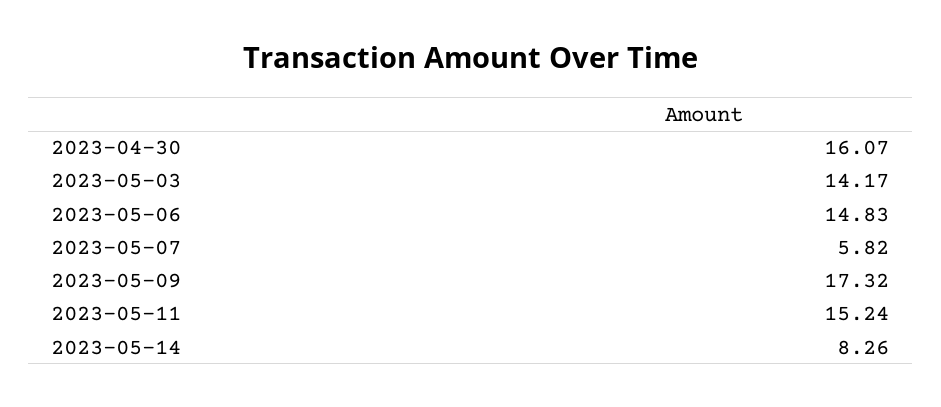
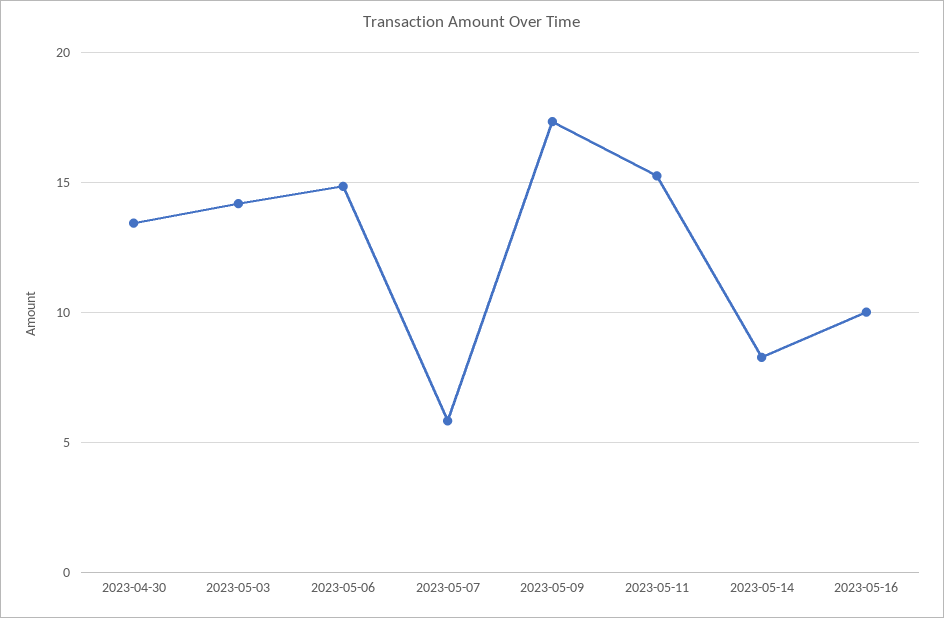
2023-04-30: 16.07 -> 13.5
2023-05-16: none -> 10

